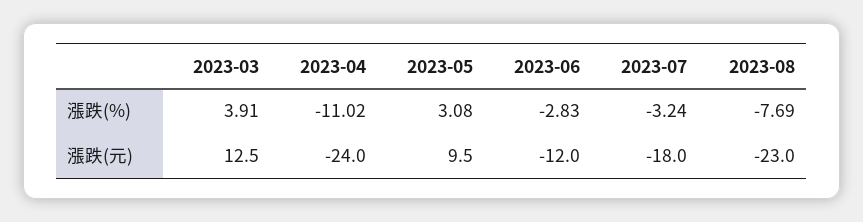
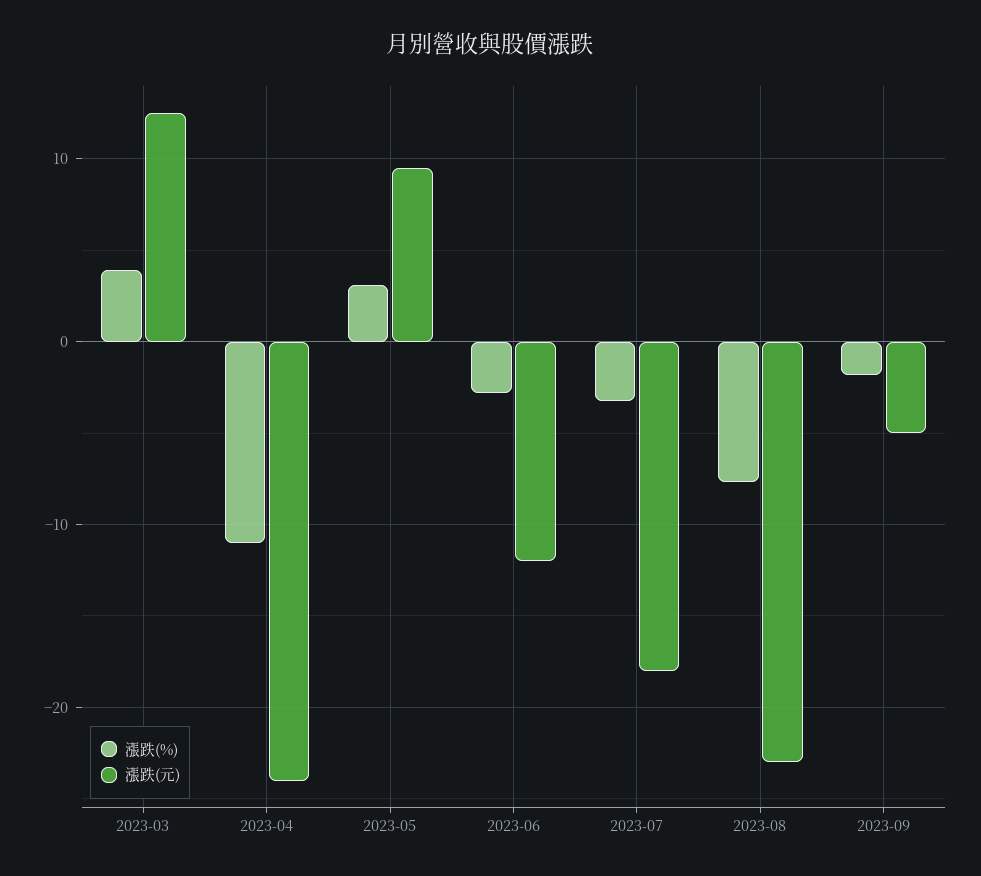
漲跌(%), 2023-09: none -> -2
漲跌(元), 2023-09: none -> -5

